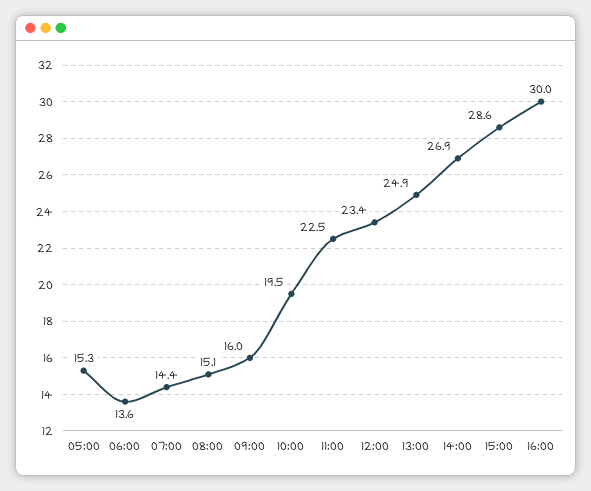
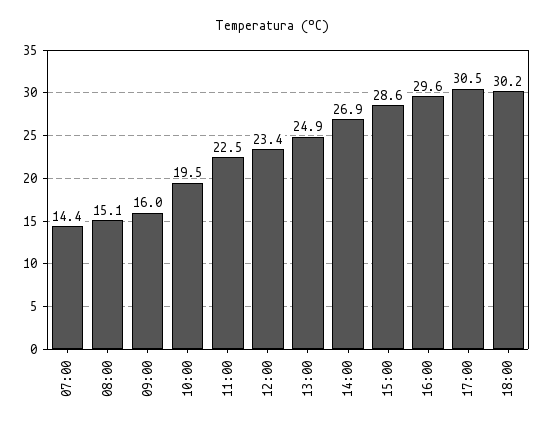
05:00: 15.3 -> none
06:00: 13.6 -> none
16:00: 30 -> 29.6
17:00: none -> 30.5
18:00: none -> 30.2

